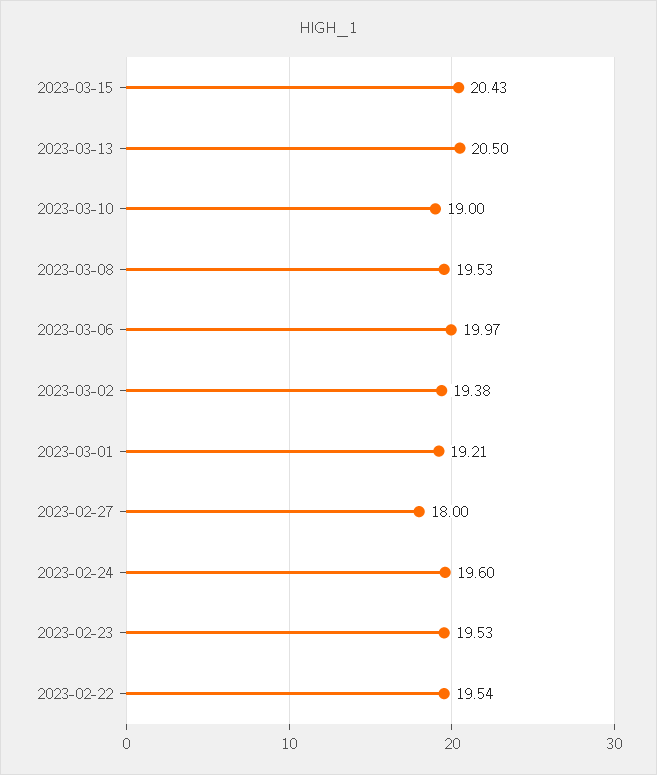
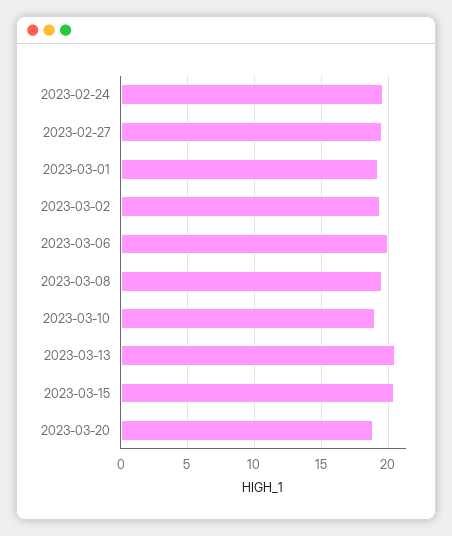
2023-02-27: 18 -> 19.5
2023-02-23: 19.53 -> none
2023-02-22: 19.54 -> none
2023-03-20: none -> 19

